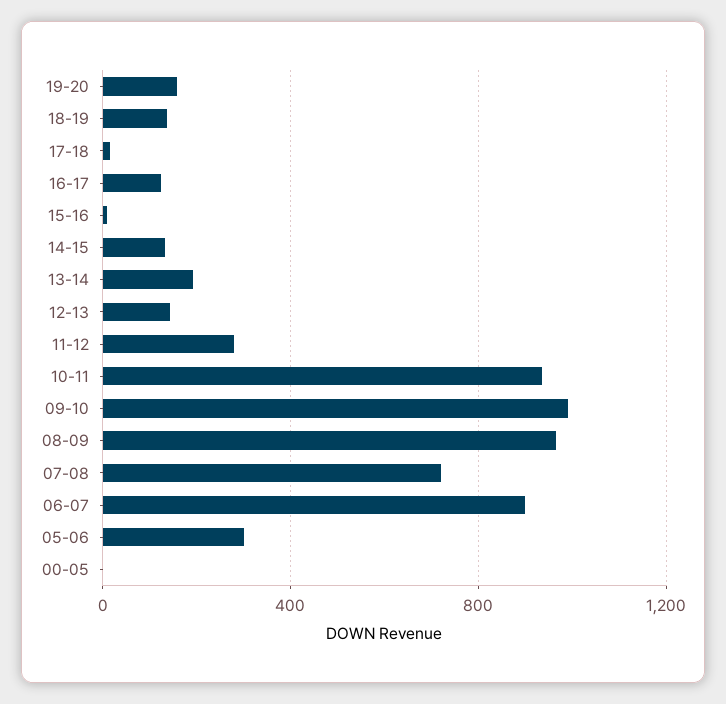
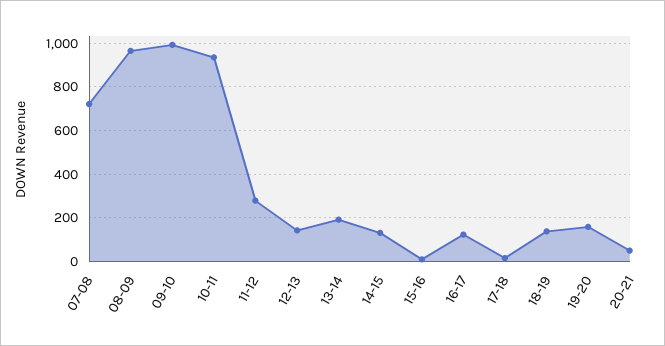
06-07: 900 -> none
05-06: 300 -> none
00-05: 0 -> none
20-21: none -> 50

